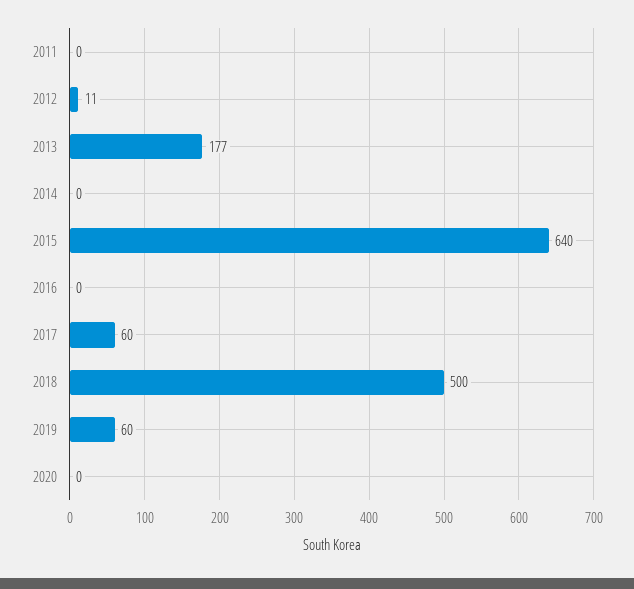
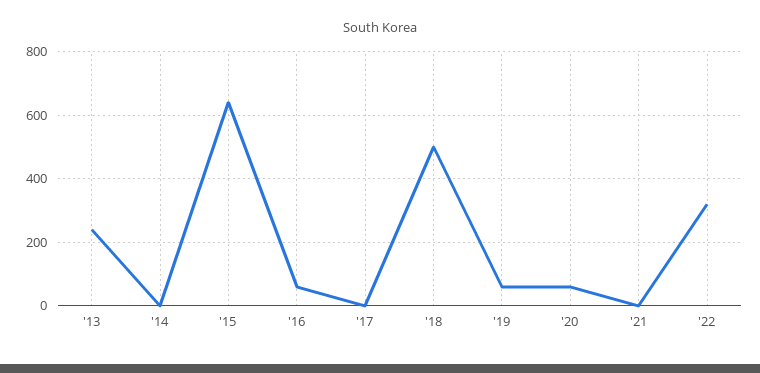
2011: 0 -> none
2012: 11 -> none
2013: 177 -> 240
2016: 0 -> 60
2017: 60 -> 0
2020: 0 -> 60
'21: none -> 0
'22: none -> 320

